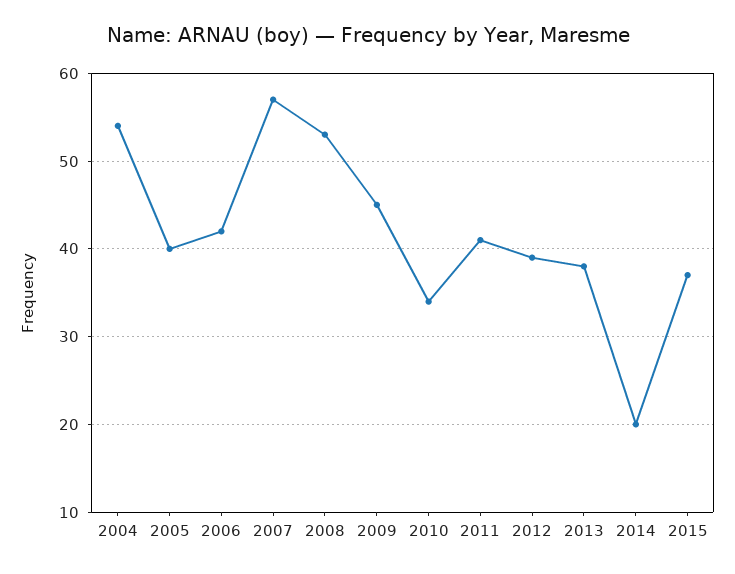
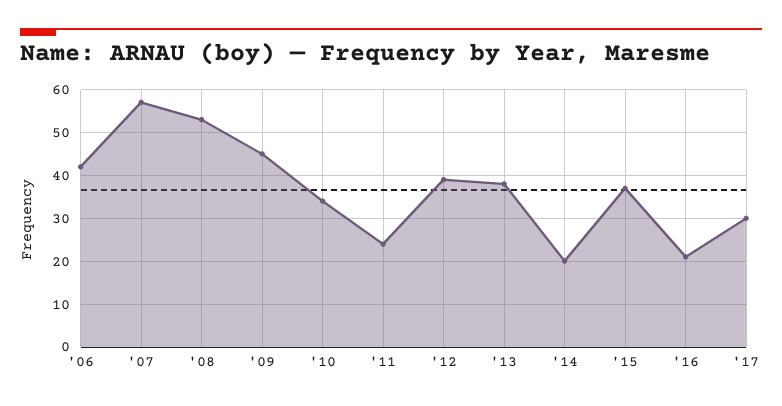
2004: 54 -> none
2005: 40 -> none
2011: 41 -> 25
'16: none -> 20
'17: none -> 30

